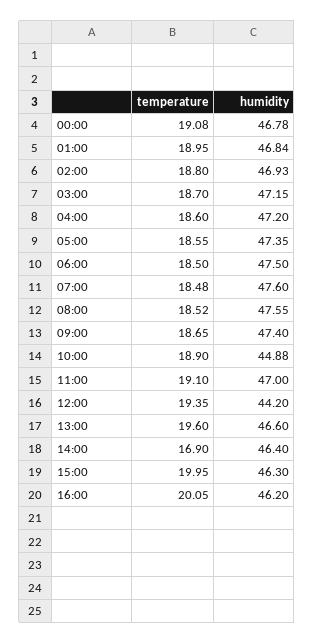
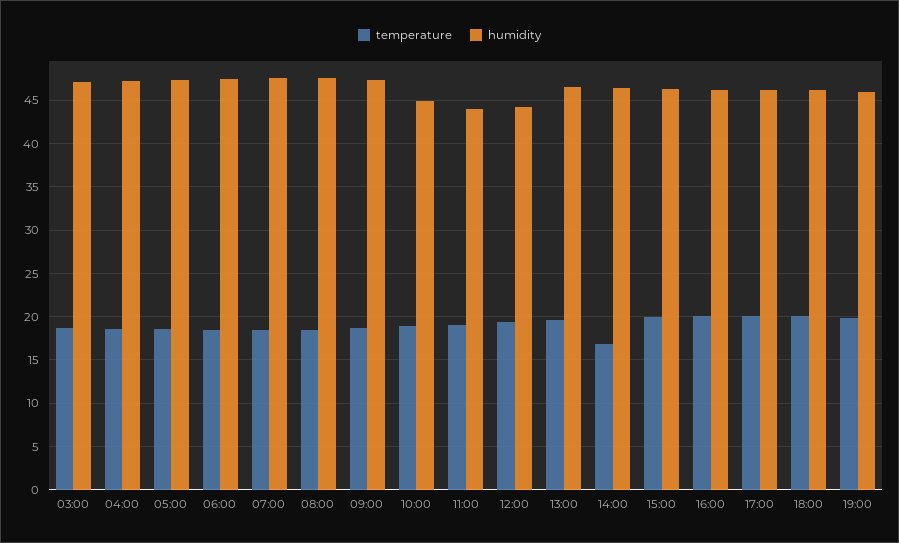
temperature, 00:00: 19.08 -> none
humidity, 00:00: 46.78 -> none
temperature, 01:00: 18.95 -> none
humidity, 01:00: 46.84 -> none
temperature, 02:00: 18.8 -> none
humidity, 02:00: 46.93 -> none
humidity, 11:00: 47 -> 44
temperature, 17:00: none -> 20
humidity, 17:00: none -> 46
temperature, 18:00: none -> 20
humidity, 18:00: none -> 46
temperature, 19:00: none -> 20
humidity, 19:00: none -> 46

